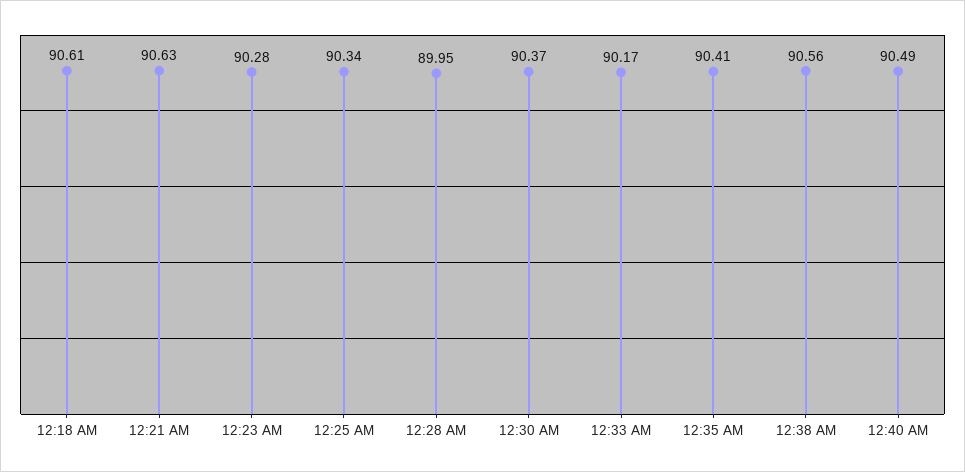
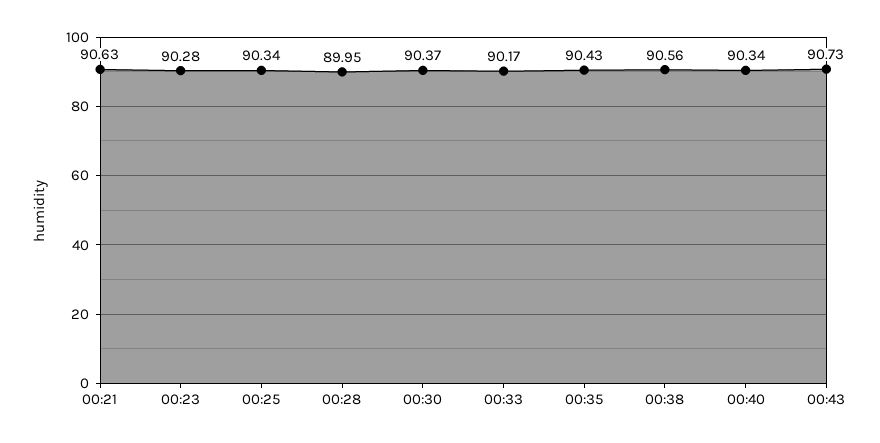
12:18 AM: 90.61 -> none
12:35 AM: 90.41 -> 90.43
12:40 AM: 90.49 -> 90.34
00:43: none -> 90.73

